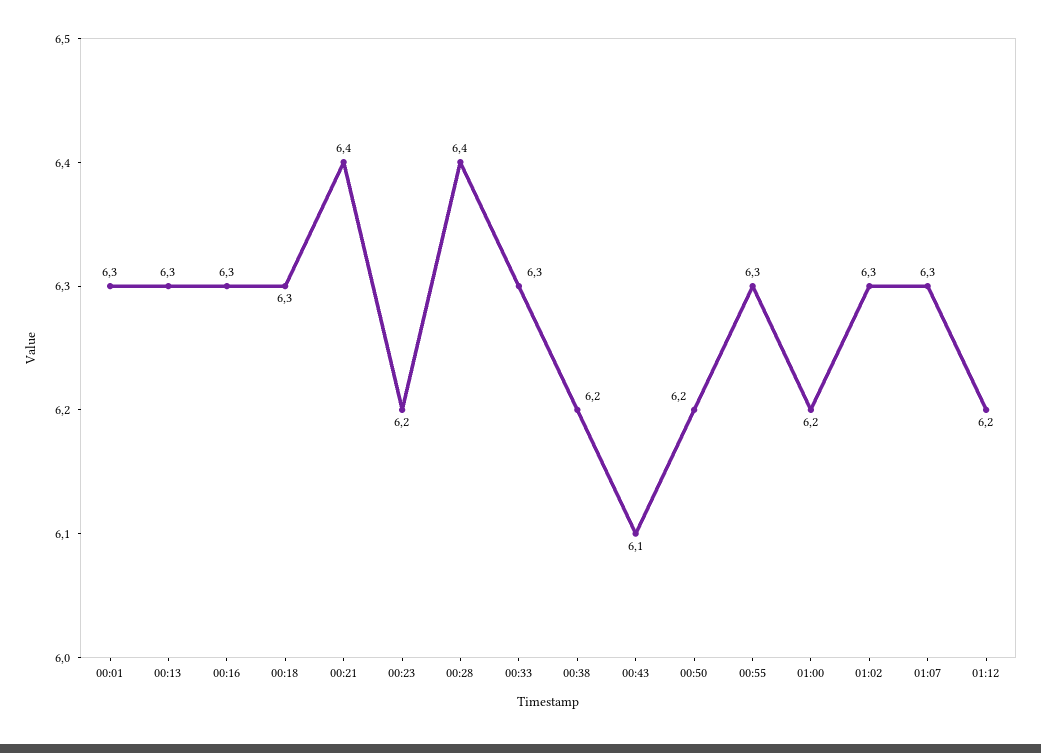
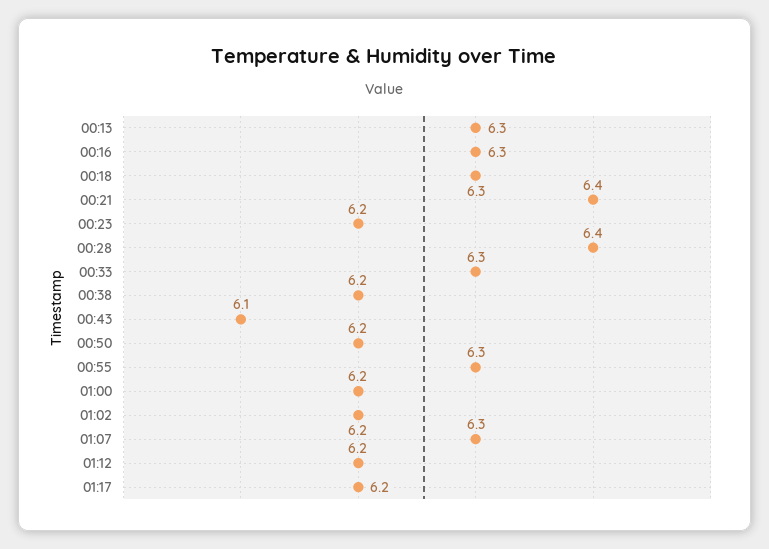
00:01: 6.3 -> none
01:02: 6.3 -> 6.2
01:17: none -> 6.2

